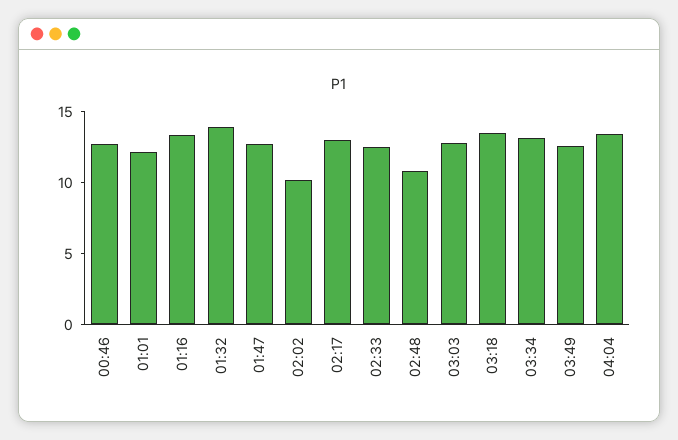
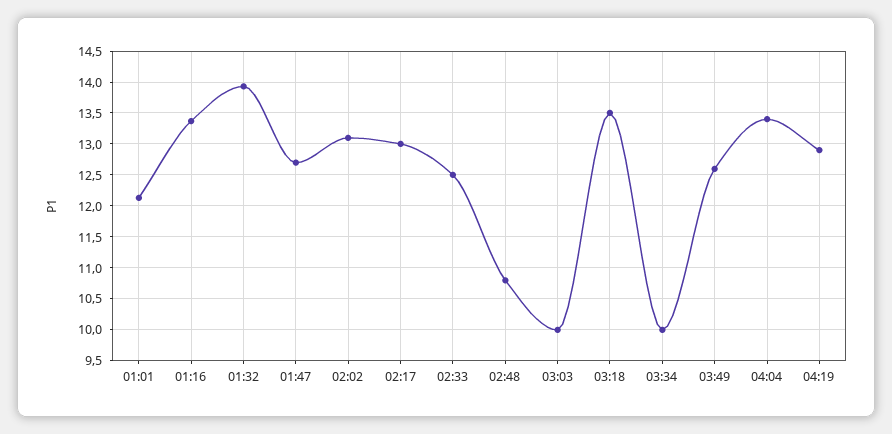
00:46: 13 -> none
02:02: 10 -> 13.1
03:03: 13 -> 10
03:34: 13 -> 10
04:19: none -> 12.9

